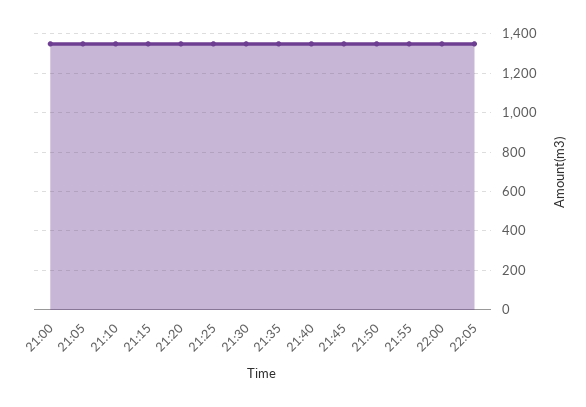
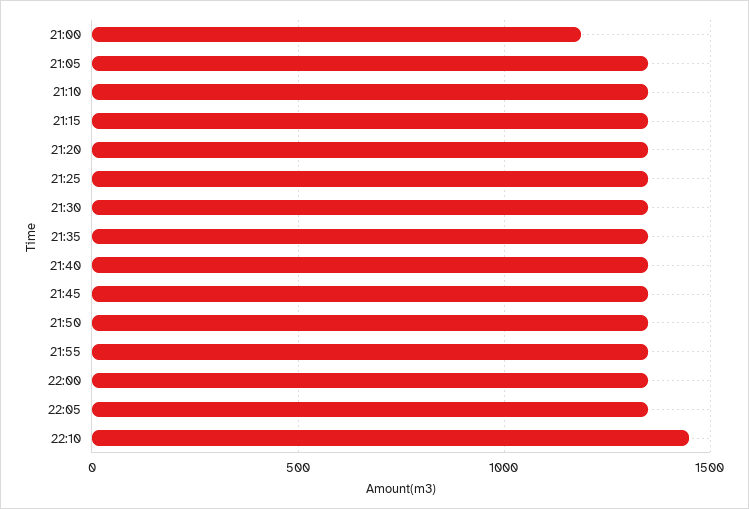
21:00: 1350 -> 1200
22:10: none -> 1450

